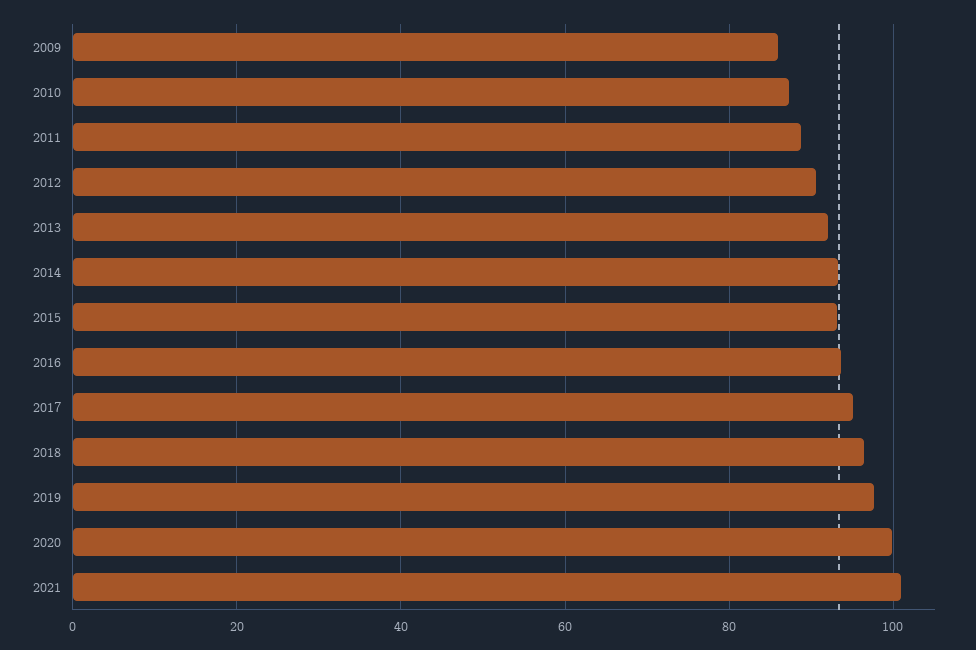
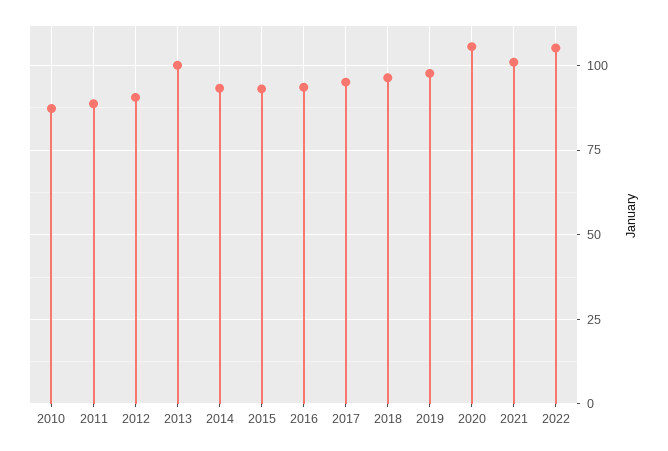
2009: 86 -> none
2013: 92 -> 100
2020: 100 -> 105
2022: none -> 105

